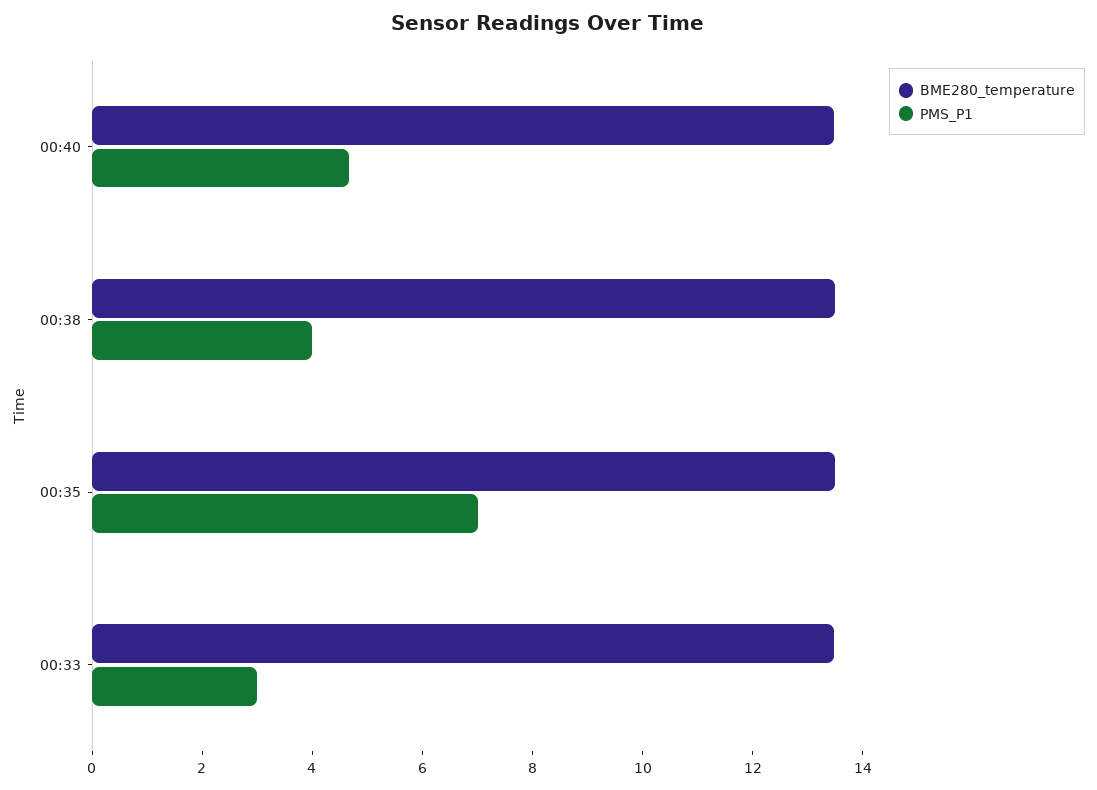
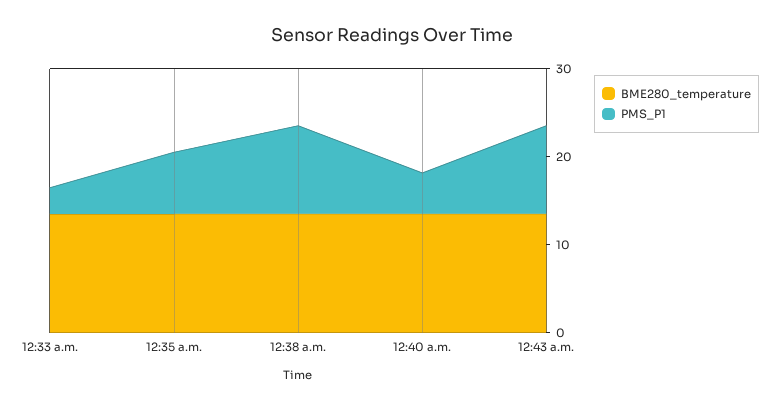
PMS_P1, 00:38: 4 -> 10
BME280_temperature, 12:43 a.m.: none -> 14
PMS_P1, 12:43 a.m.: none -> 10

